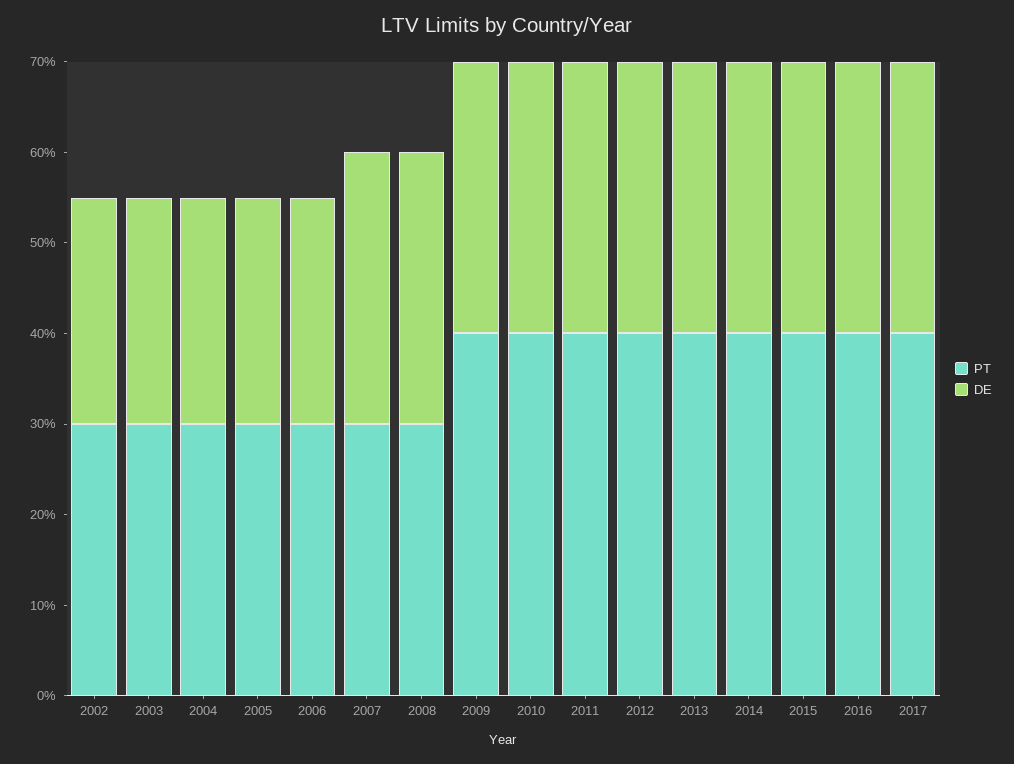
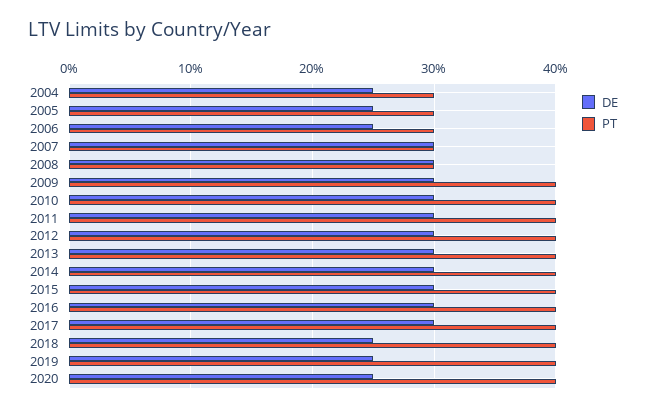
PT, 2002: 30 -> none
DE, 2002: 25 -> none
PT, 2003: 30 -> none
DE, 2003: 25 -> none
DE, 2018: none -> 25
PT, 2018: none -> 40
DE, 2019: none -> 25
PT, 2019: none -> 40
DE, 2020: none -> 25
PT, 2020: none -> 40

